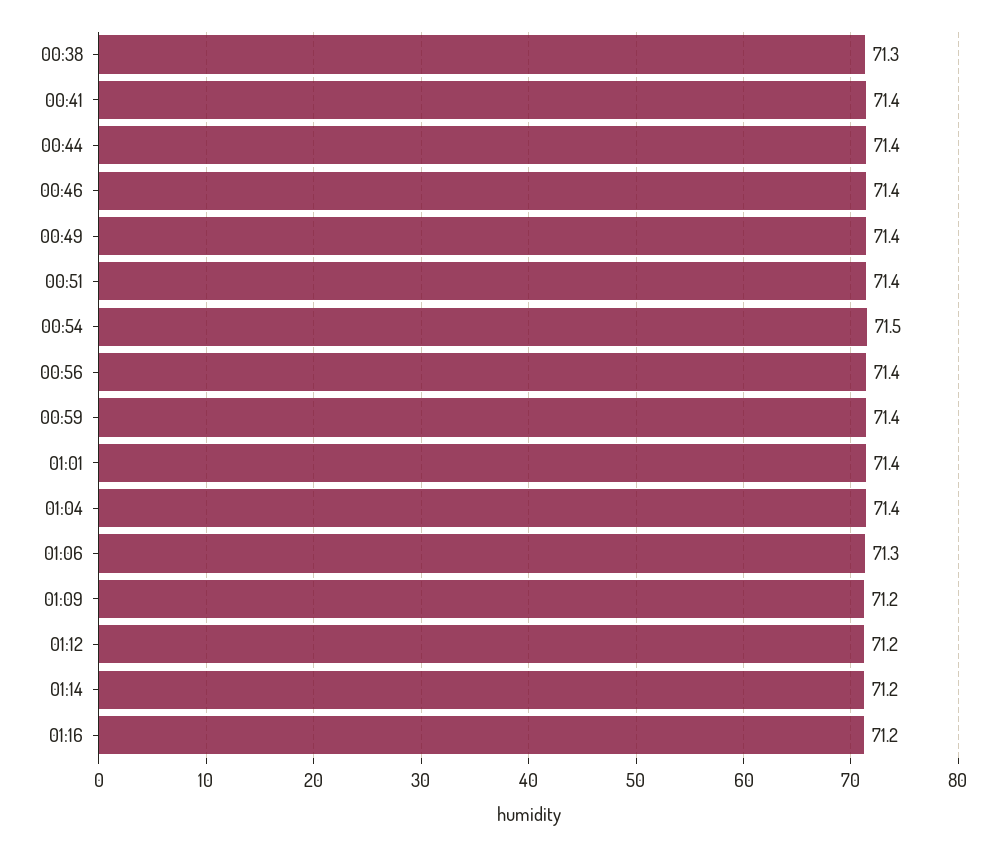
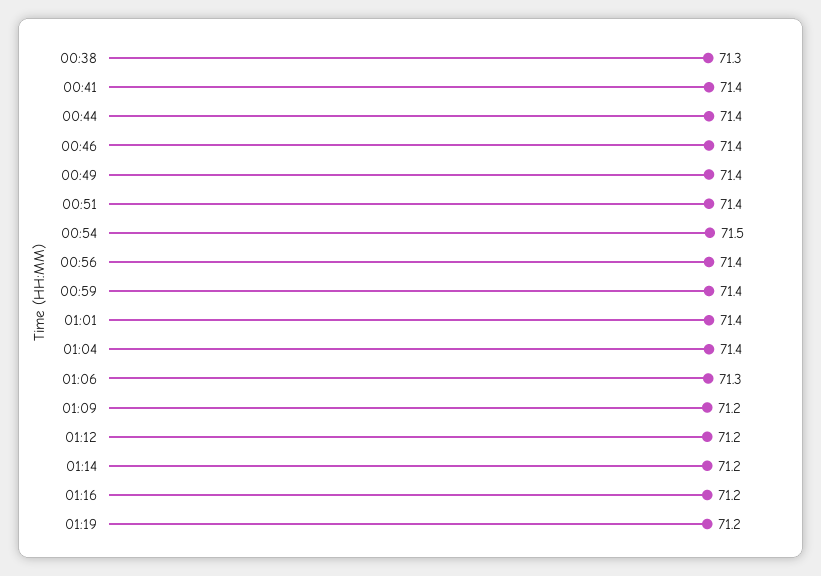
01:19: none -> 71.2

